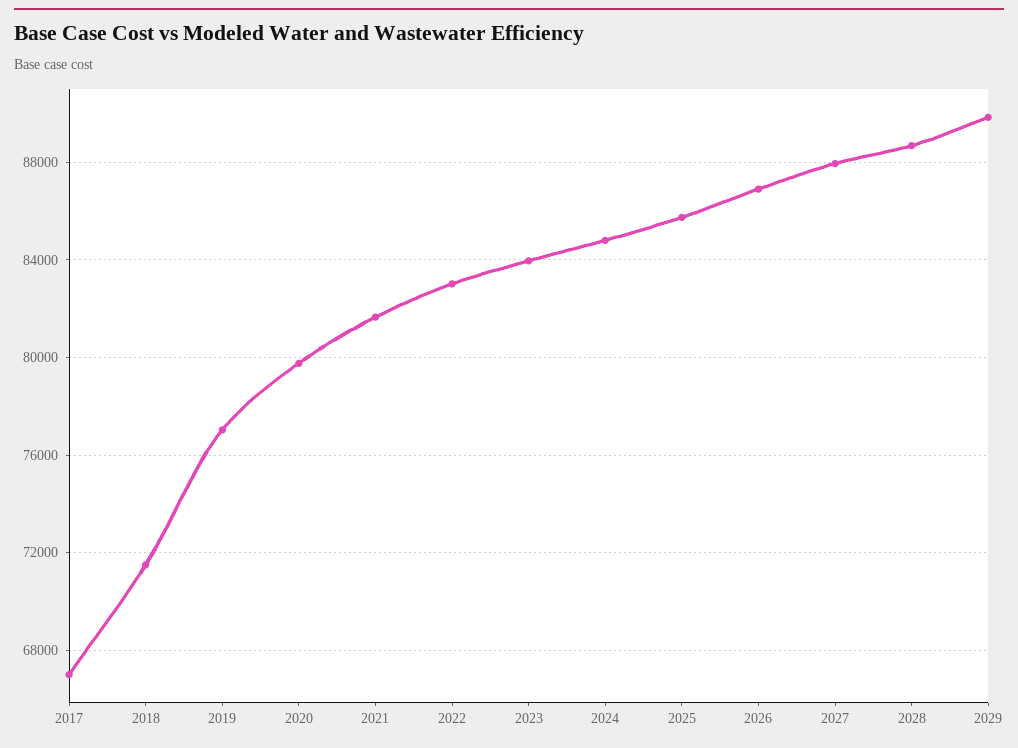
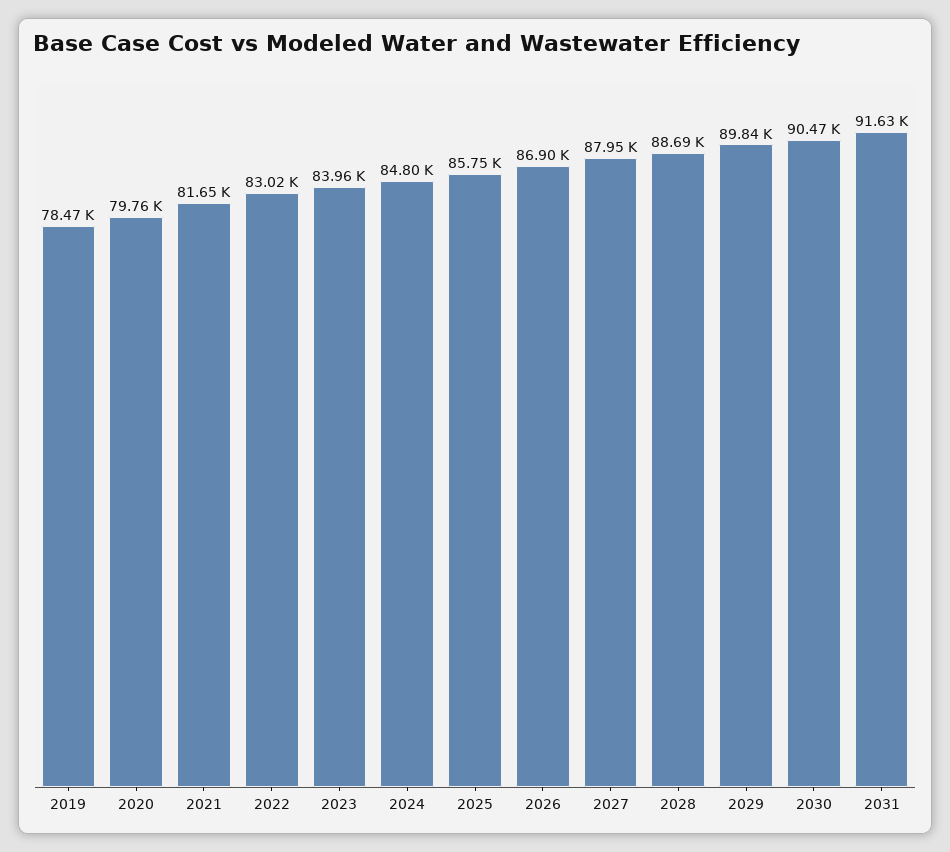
2017: 67000 -> none
2018: 71500 -> none
2019: 77000 -> 78470
2030: none -> 90470
2031: none -> 91630

